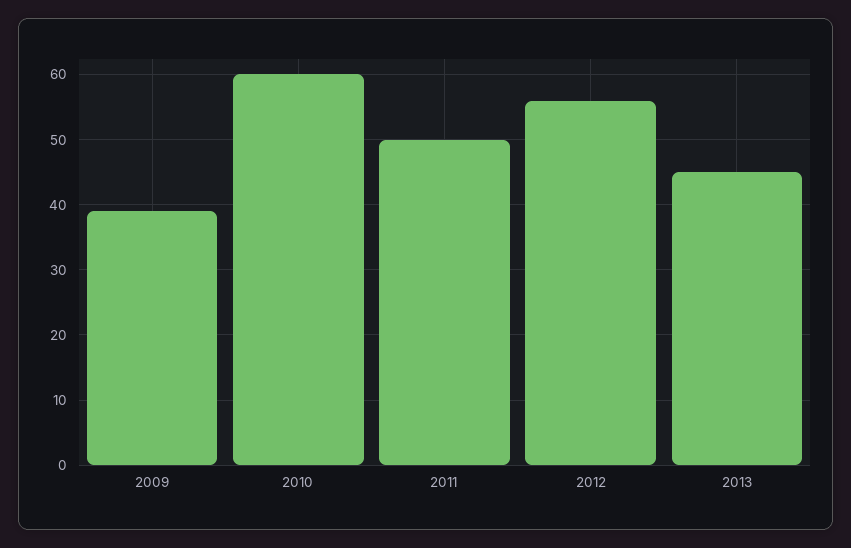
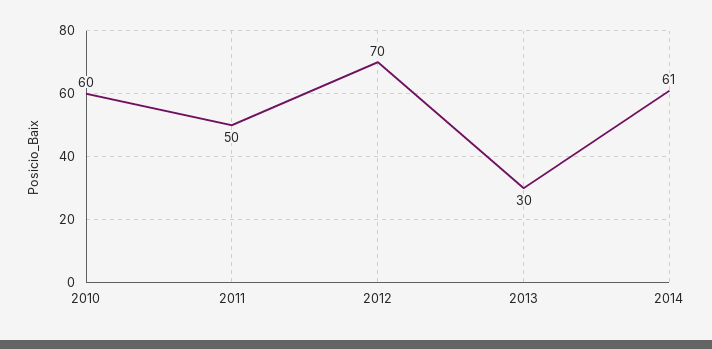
2009: 39 -> none
2012: 56 -> 70
2013: 45 -> 30
2014: none -> 61

